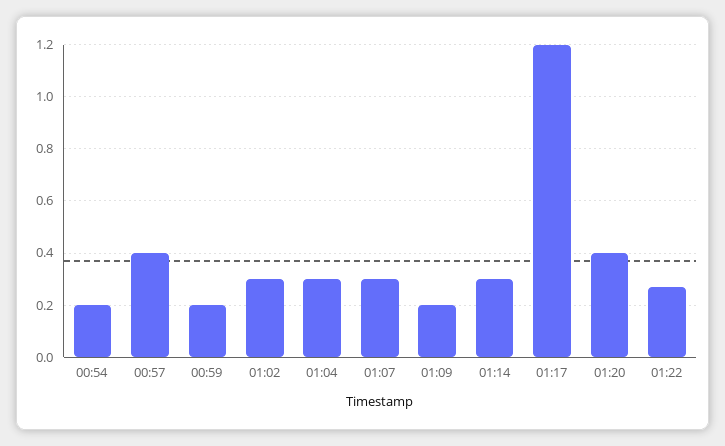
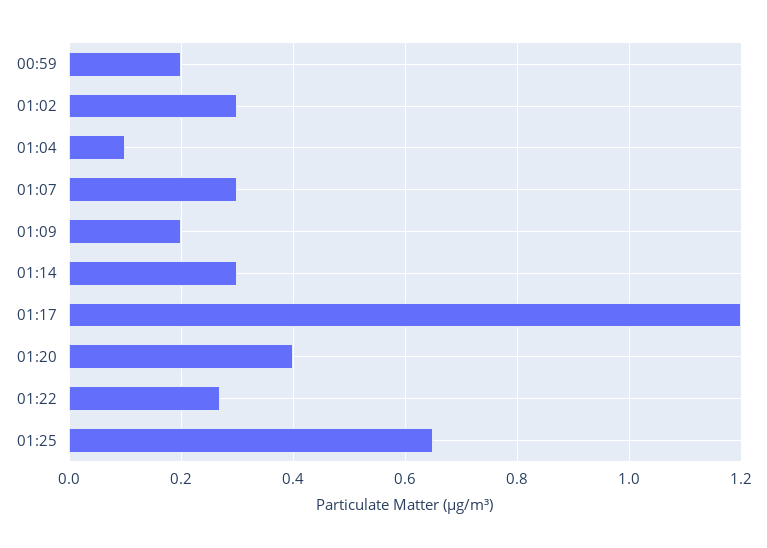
00:54: 0.2 -> none
00:57: 0.4 -> none
01:04: 0.3 -> 0.1
01:25: none -> 0.65

